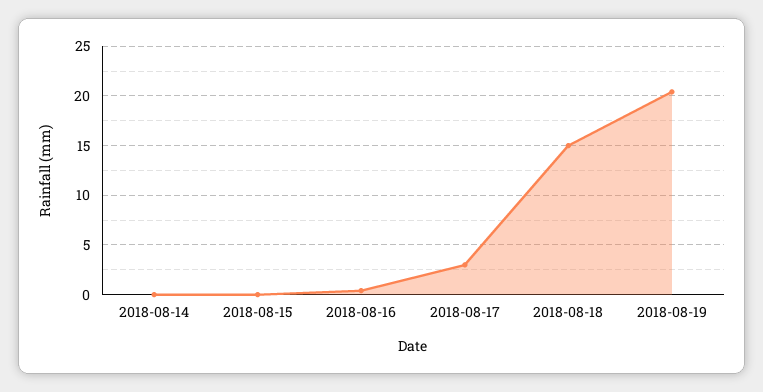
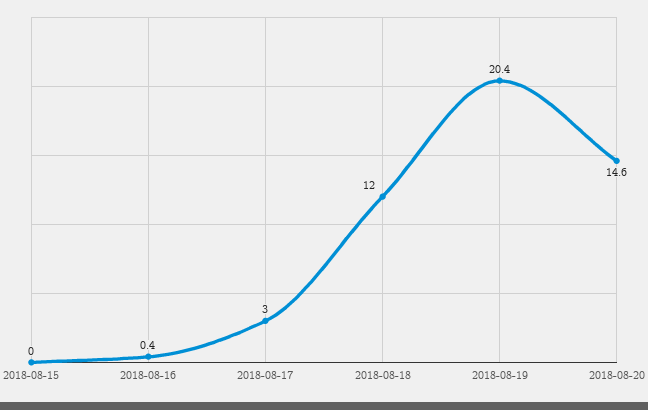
2018-08-14: 0 -> none
2018-08-18: 15 -> 12
2018-08-20: none -> 14.6

